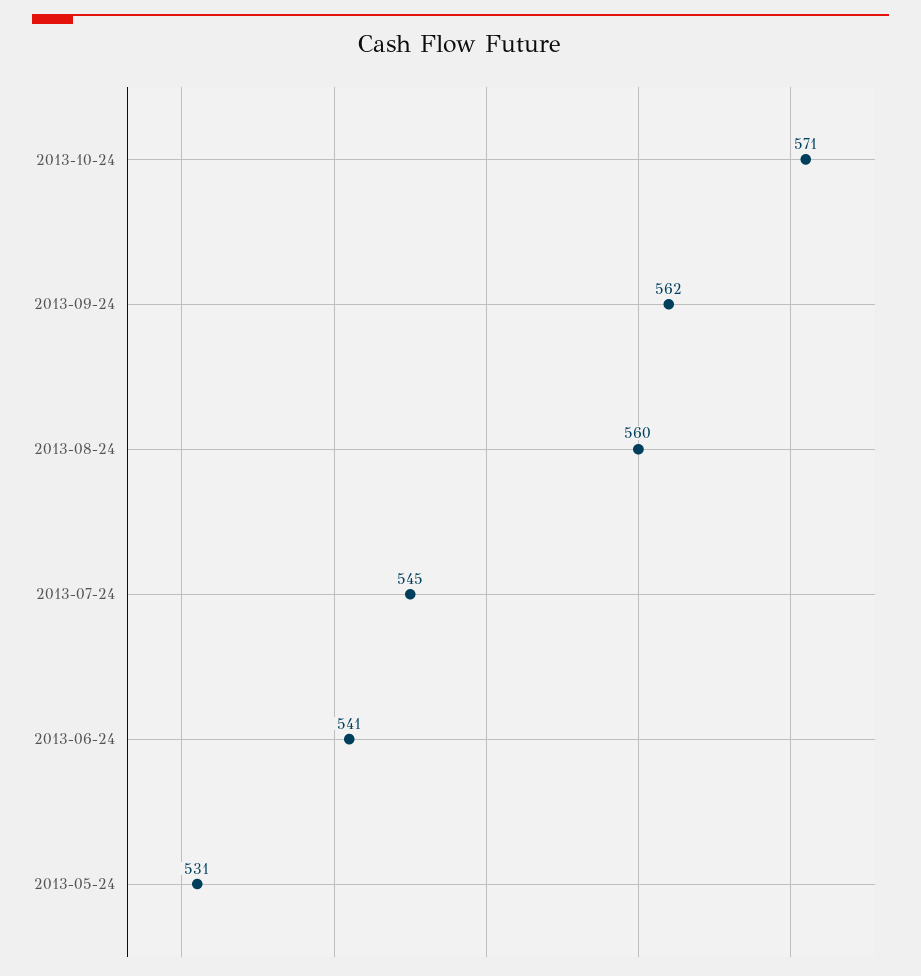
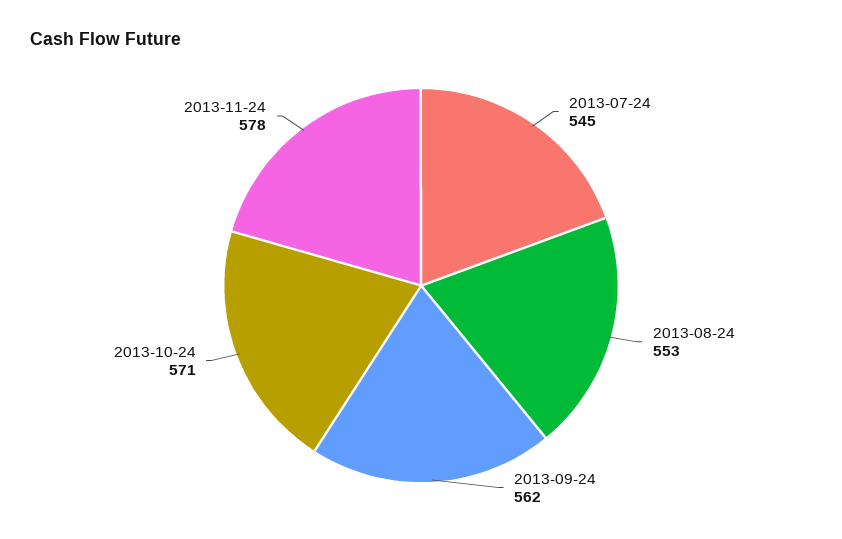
2013-08-24: 560 -> 553
2013-06-24: 541 -> none
2013-05-24: 531 -> none
2013-11-24: none -> 578

